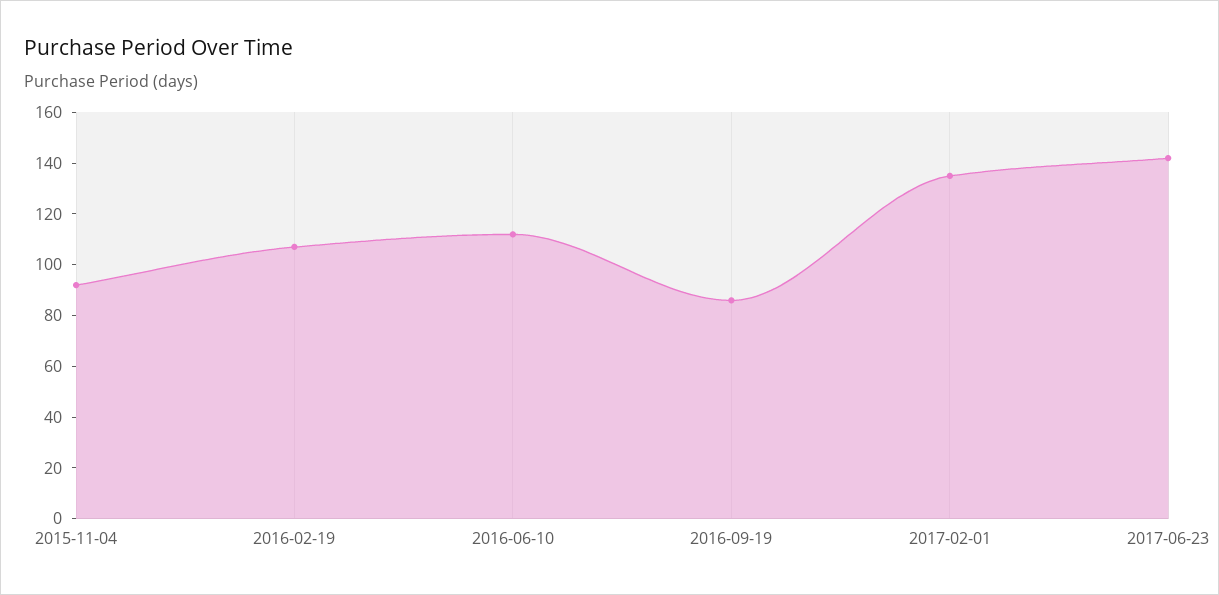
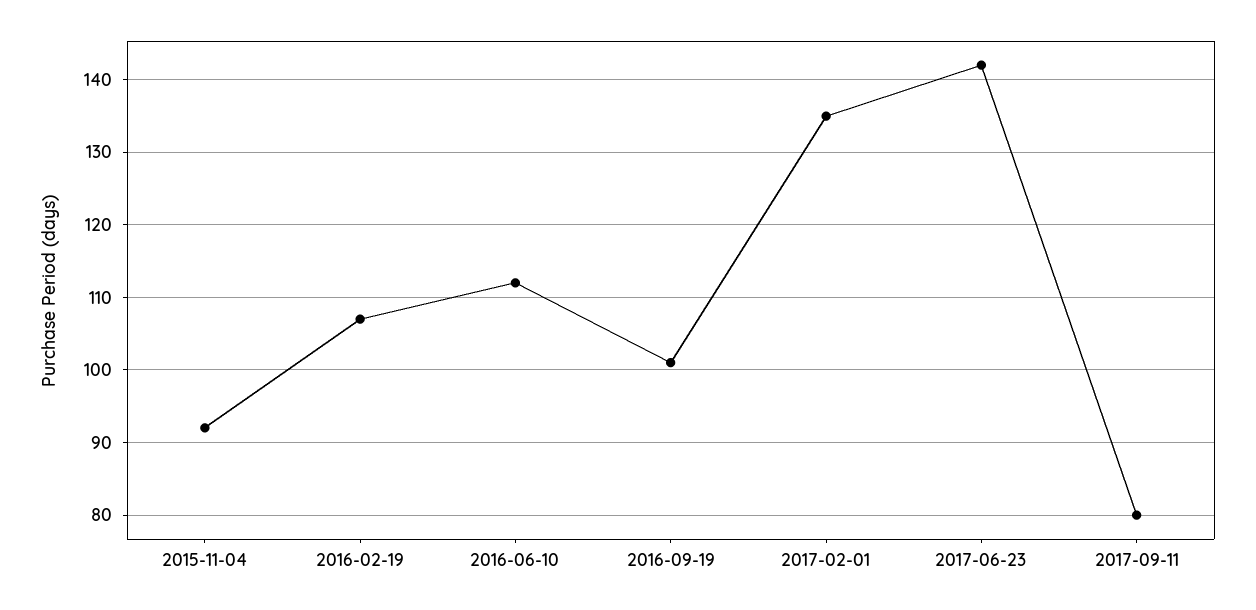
2016-09-19: 85 -> 101
2017-09-11: none -> 80

